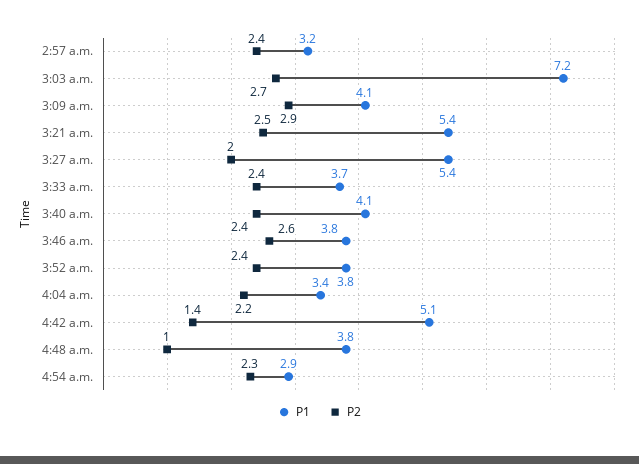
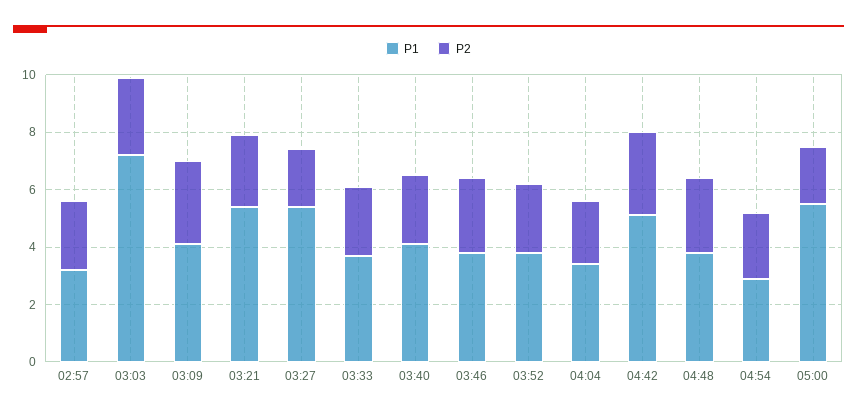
P2, 4:42 a.m.: 1.4 -> 3
P2, 4:48 a.m.: 1 -> 2.5
P1, 05:00: none -> 5.5
P2, 05:00: none -> 2

